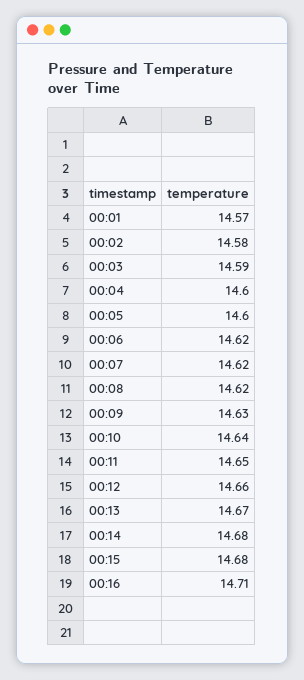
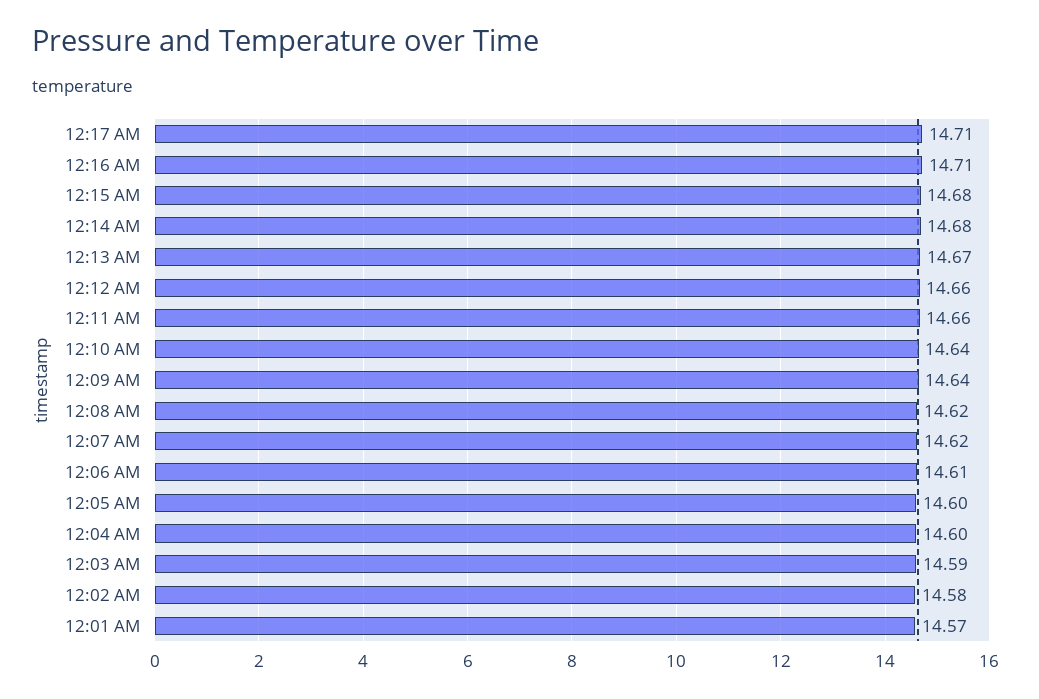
00:06: 14.62 -> 14.61
00:09: 14.63 -> 14.64
00:11: 14.65 -> 14.66
12:17 AM: none -> 14.71

